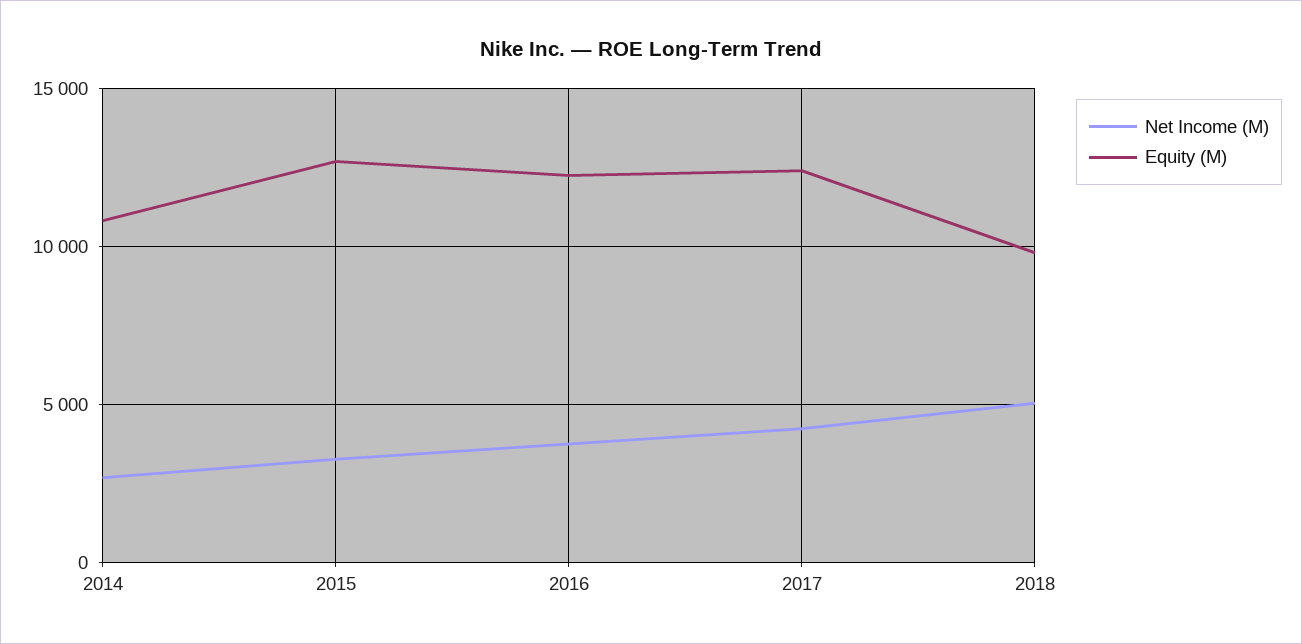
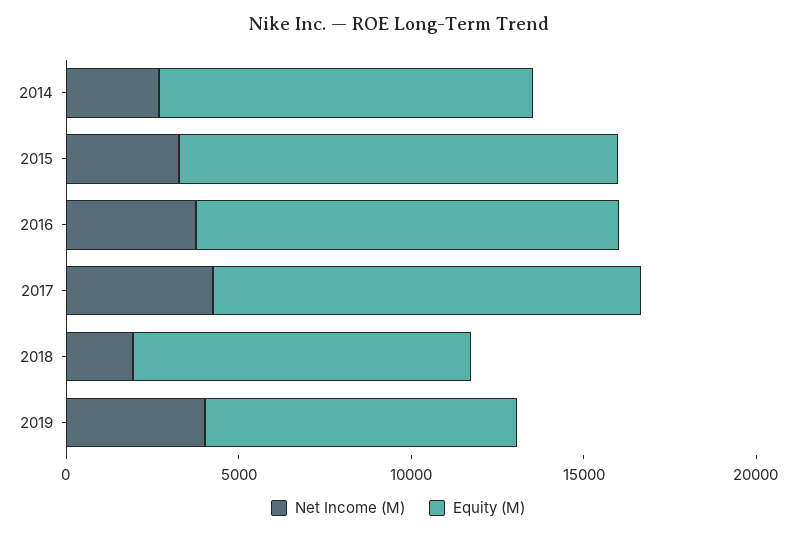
Net Income (M), 2018: 5000 -> 2000
Net Income (M), 2019: none -> 4000
Equity (M), 2019: none -> 9000

